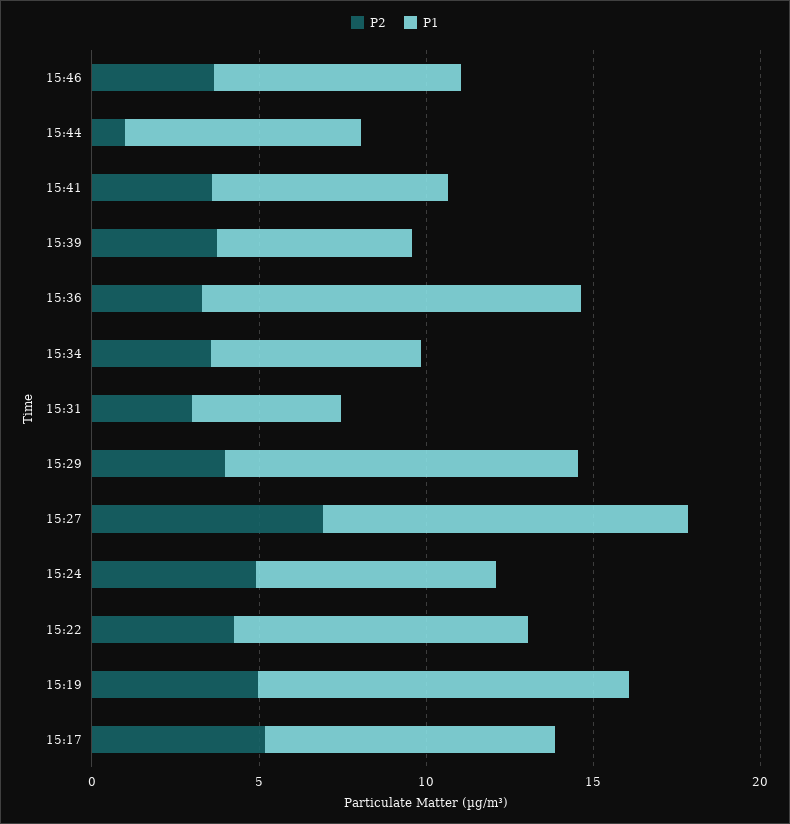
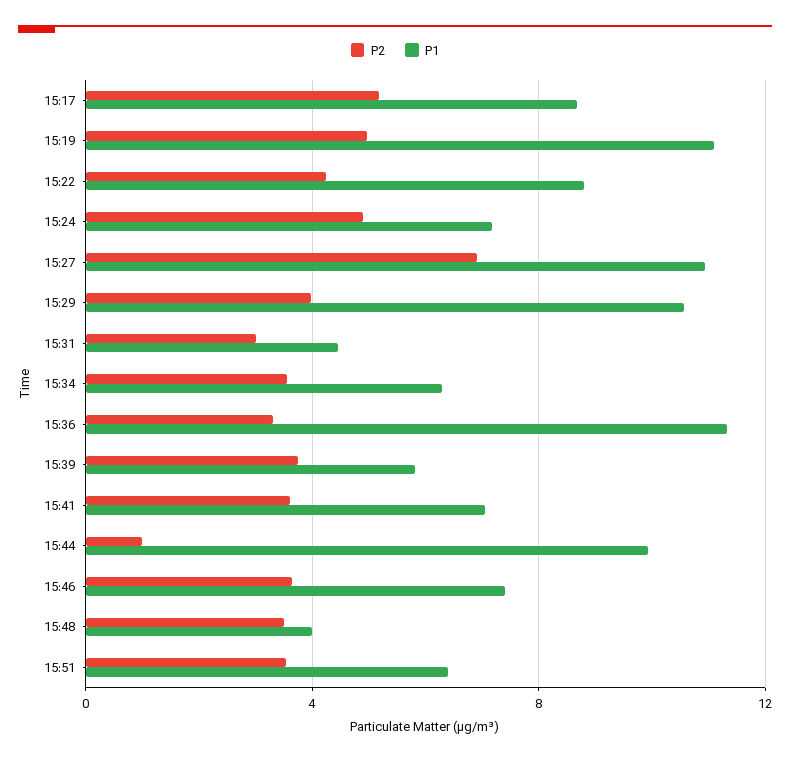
P1, 15:44: 7 -> 10
P2, 15:48: none -> 3.5
P1, 15:48: none -> 4
P2, 15:51: none -> 3.5
P1, 15:51: none -> 6.5

